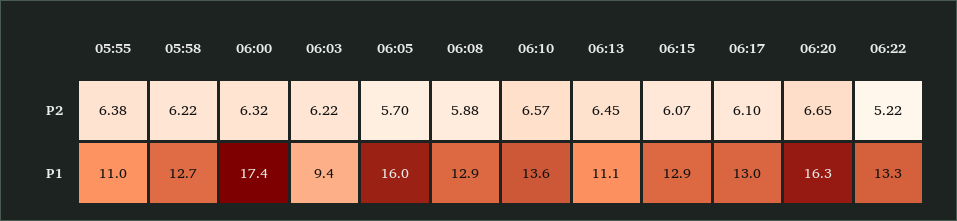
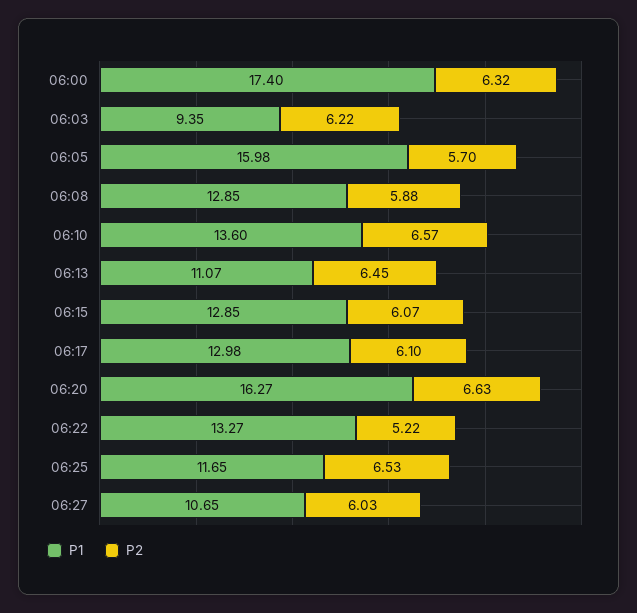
P2, 05:55: 6.38 -> none
P2, 05:58: 6.22 -> none
P2, 06:20: 6.65 -> 6.63
P1, 05:55: 11 -> none
P1, 05:58: 12.7 -> none
P1, 06:25: none -> 11.65
P2, 06:25: none -> 6.53
P1, 06:27: none -> 10.65
P2, 06:27: none -> 6.03

